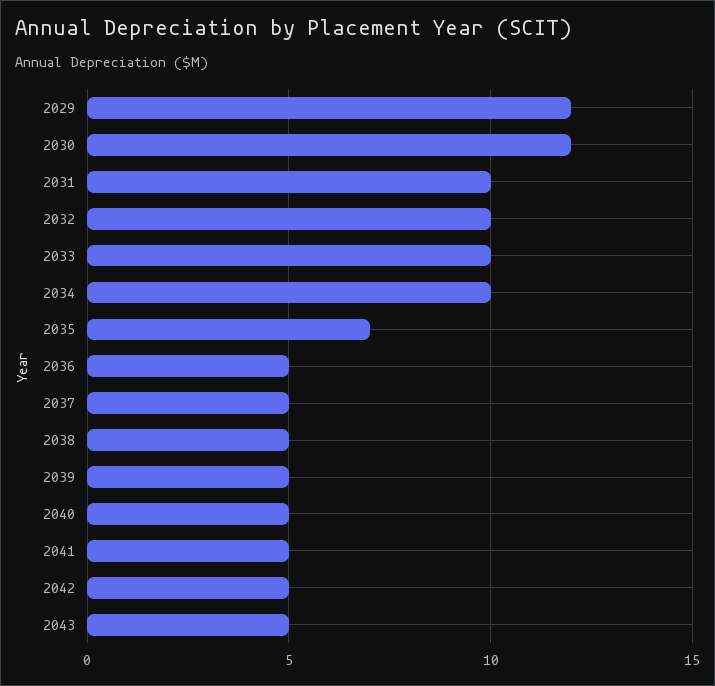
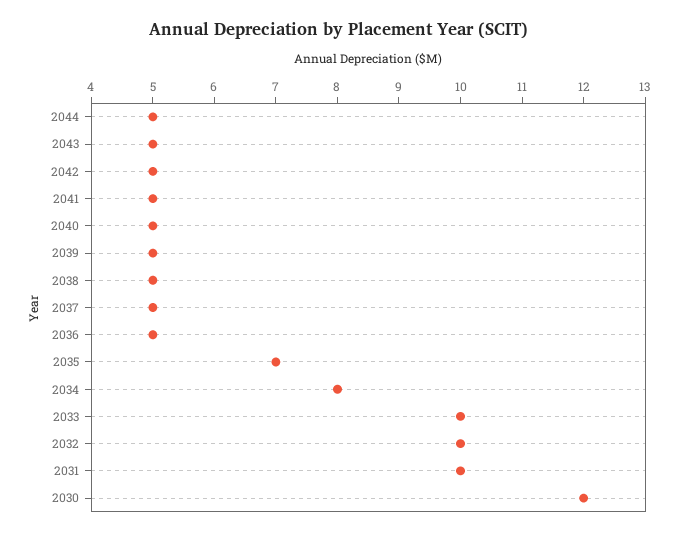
2029: 12 -> none
2034: 10 -> 8
2044: none -> 5

